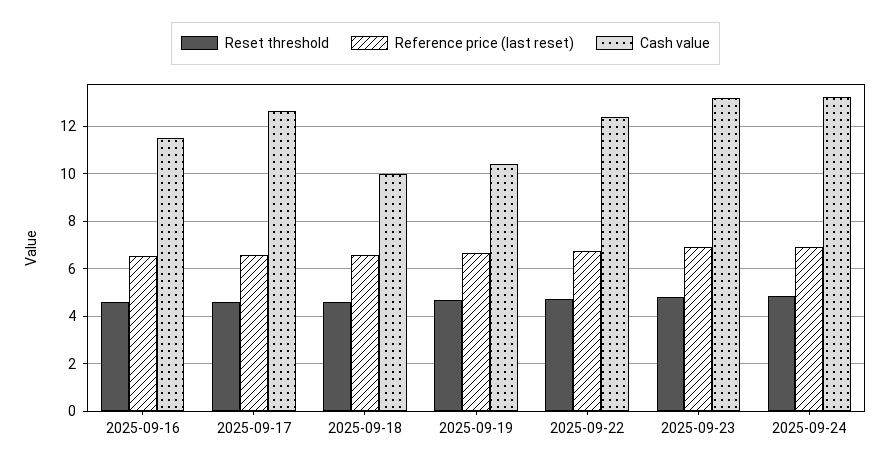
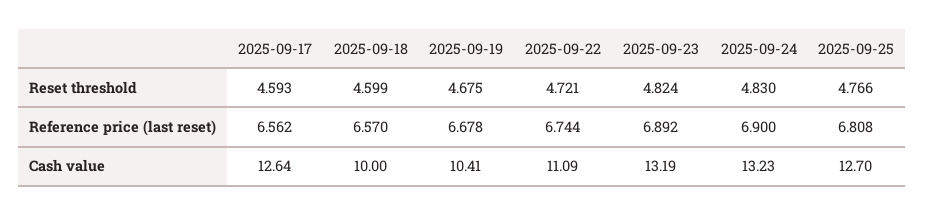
Reset threshold, 2025-09-16: 4.5 -> none
Reference price (last reset), 2025-09-16: 6.5 -> none
Cash value, 2025-09-16: 11.5 -> none
Cash value, 2025-09-22: 12.5 -> 11.09
Reset threshold, 2025-09-25: none -> 4.766
Reference price (last reset), 2025-09-25: none -> 6.808
Cash value, 2025-09-25: none -> 12.7

